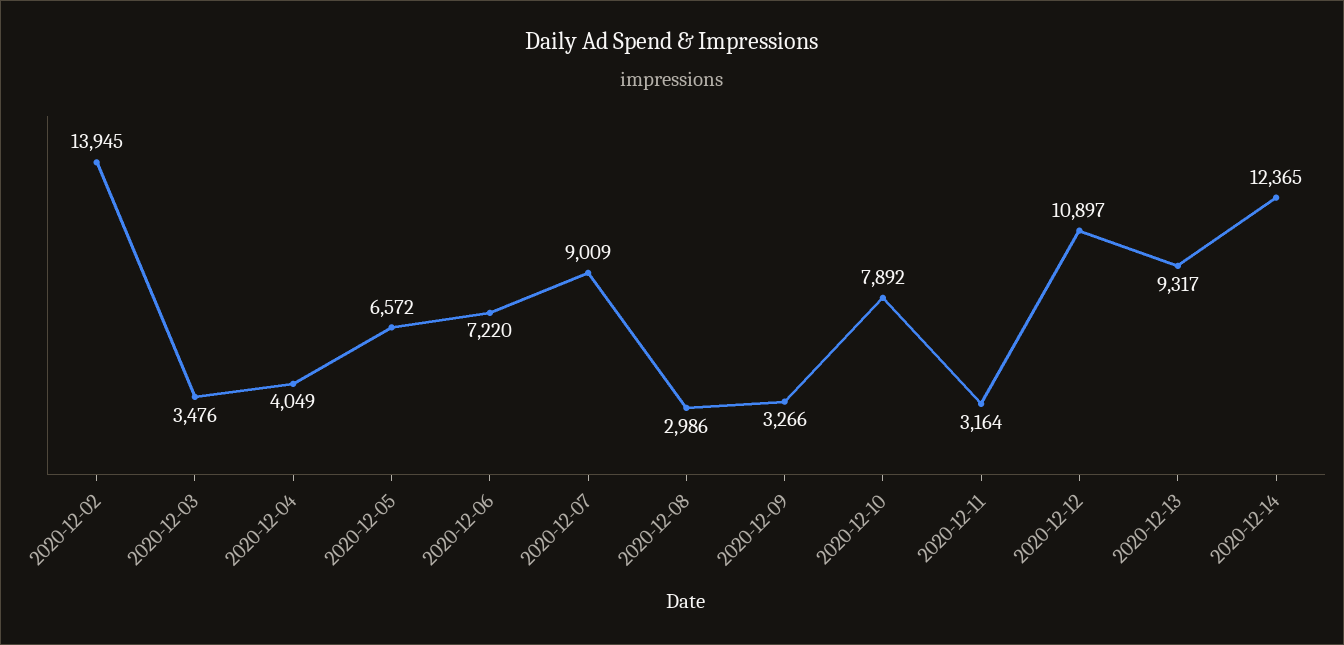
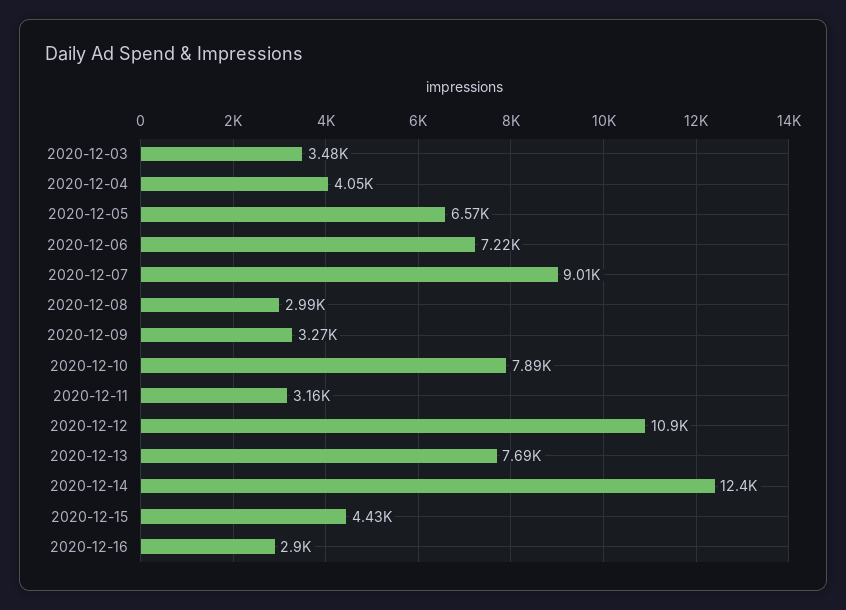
2020-12-02: 13945 -> none
2020-12-13: 9317 -> 7690
2020-12-15: none -> 4430
2020-12-16: none -> 2900

